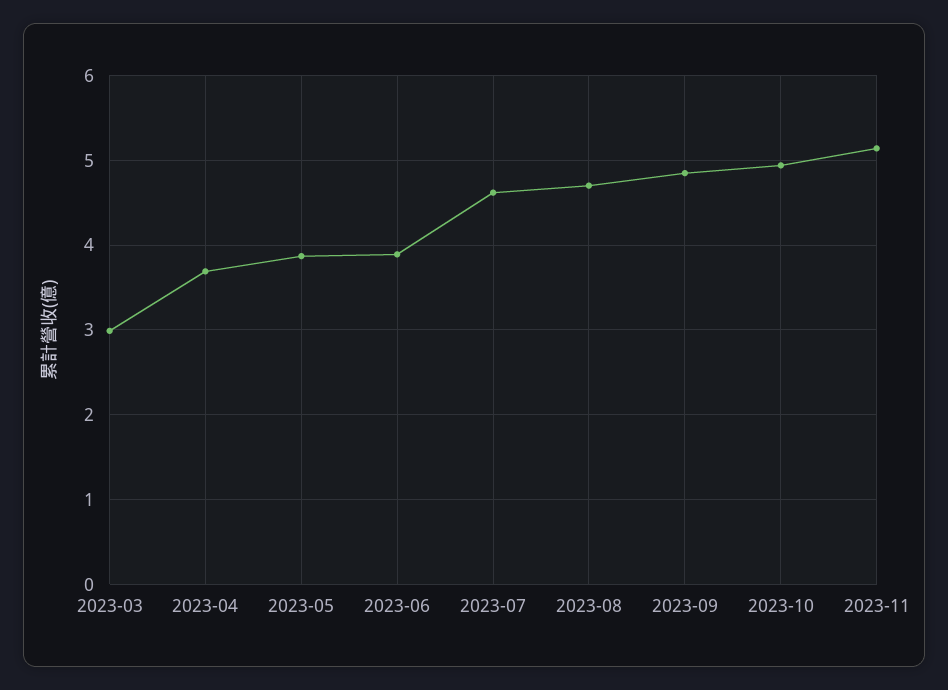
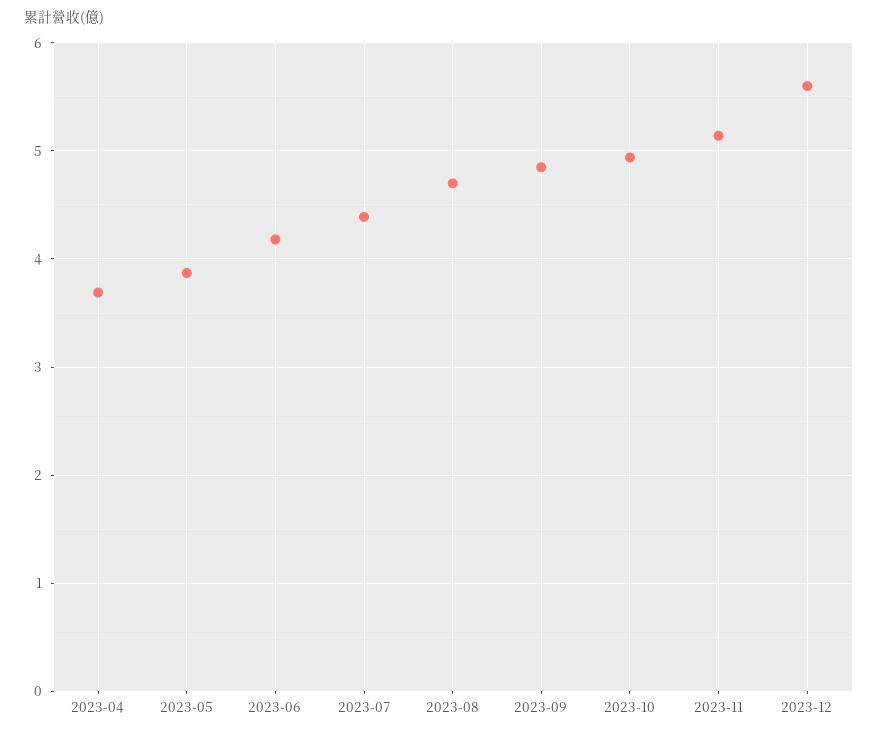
2023-03: 3 -> none
2023-06: 3.9 -> 4.2
2023-07: 4.6 -> 4.4
2023-12: none -> 5.6

